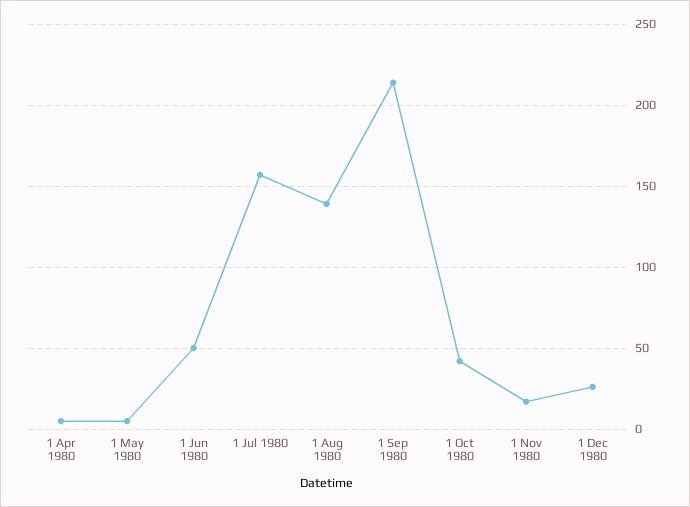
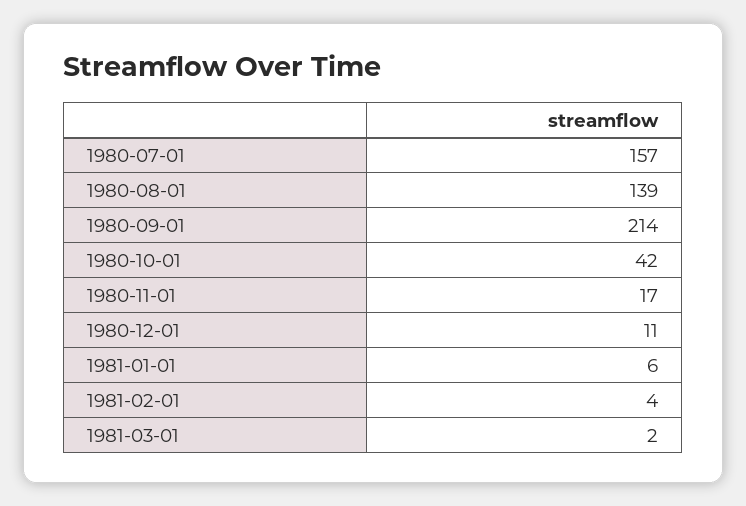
1 Apr 1980: 5 -> none
1 May 1980: 5 -> none
1 Jun 1980: 50 -> none
1 Dec 1980: 25 -> 11
1981-01-01: none -> 6
1981-02-01: none -> 4
1981-03-01: none -> 2

